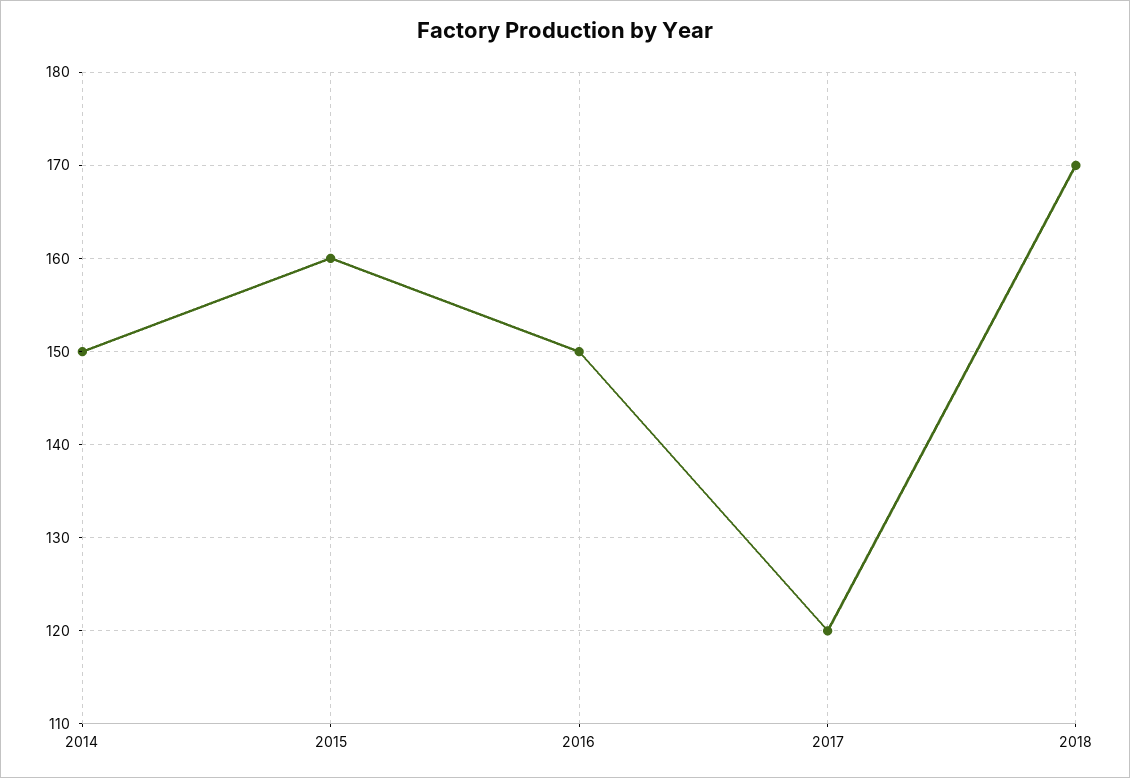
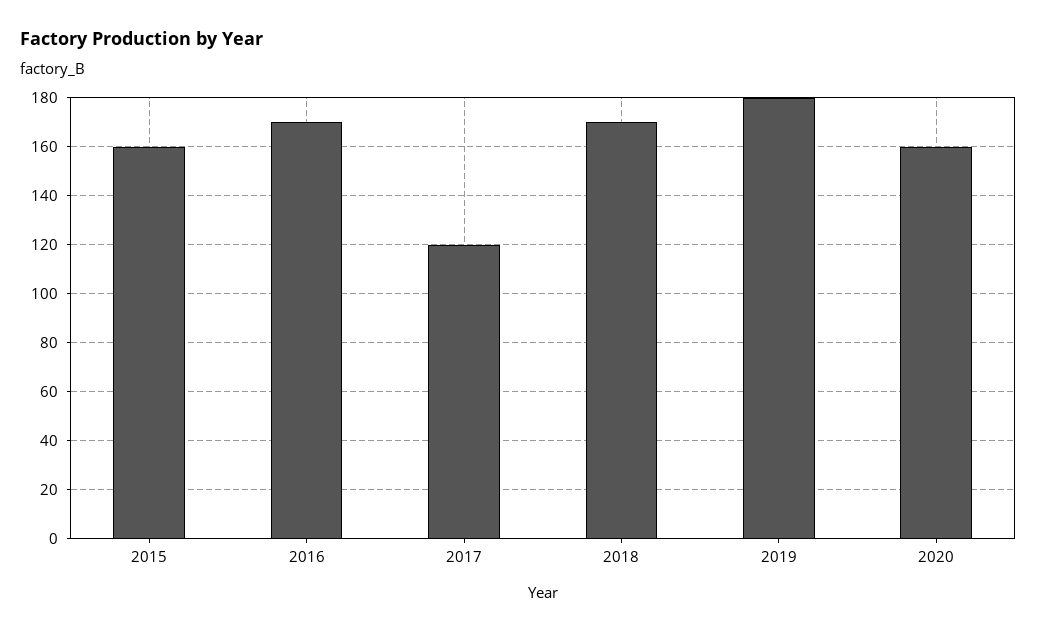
2014: 150 -> none
2016: 150 -> 170
2019: none -> 180
2020: none -> 160

